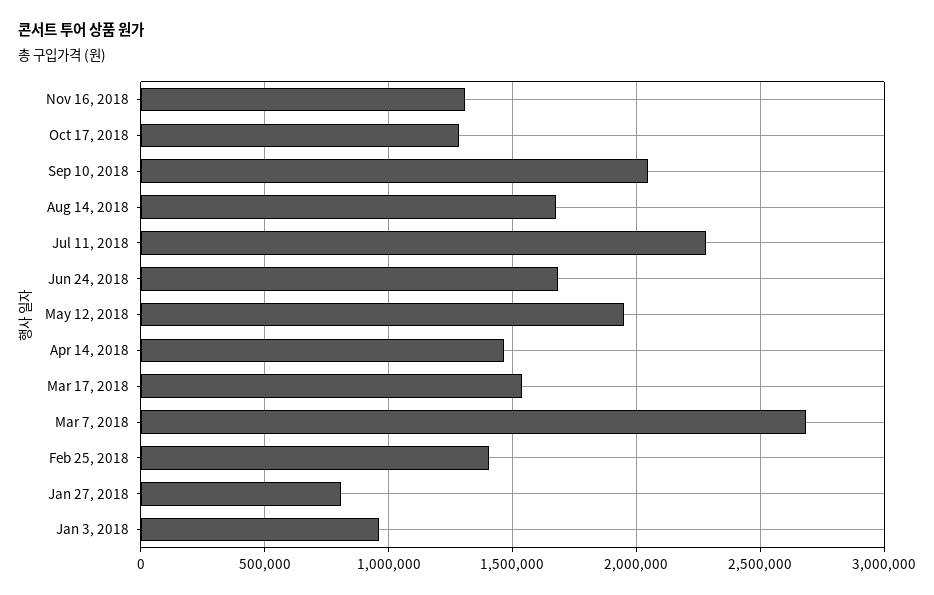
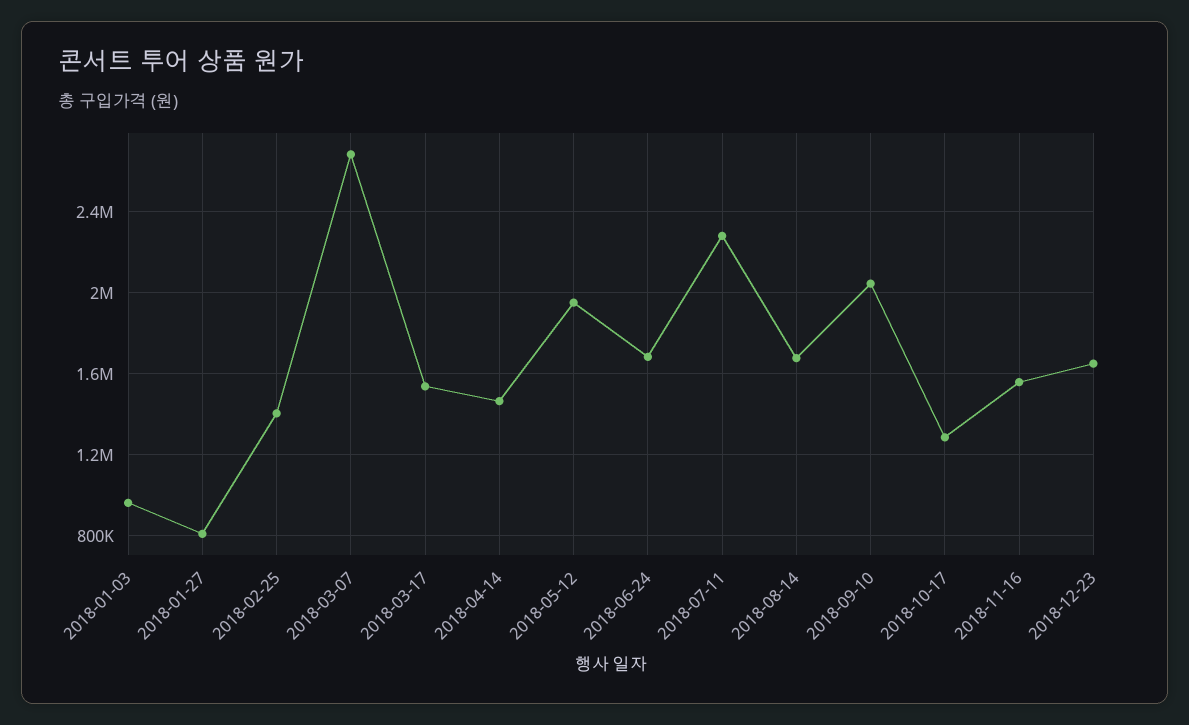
Nov 16, 2018: 1300000 -> 1550000
2018-12-23: none -> 1650000

